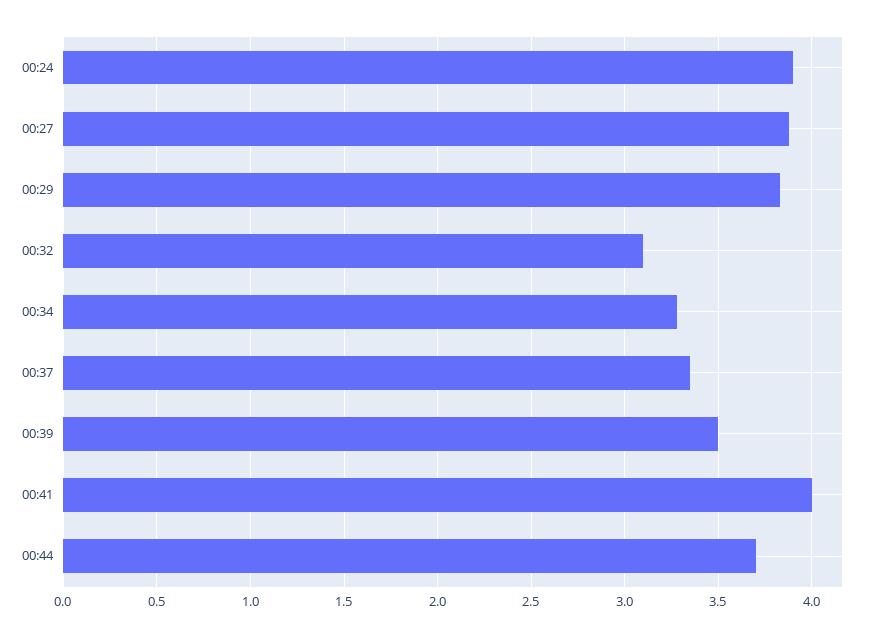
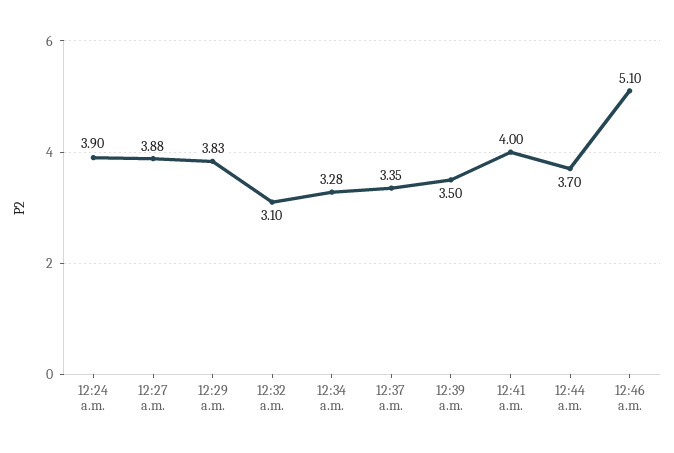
12:46 a.m.: none -> 5.1

